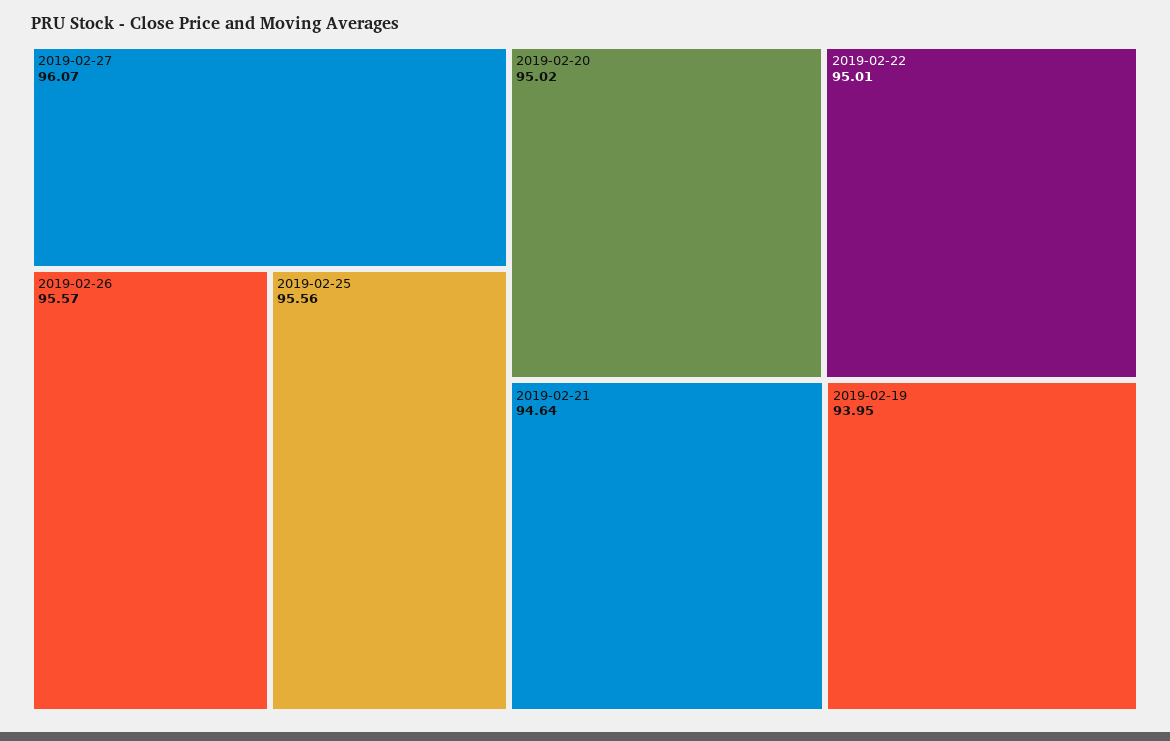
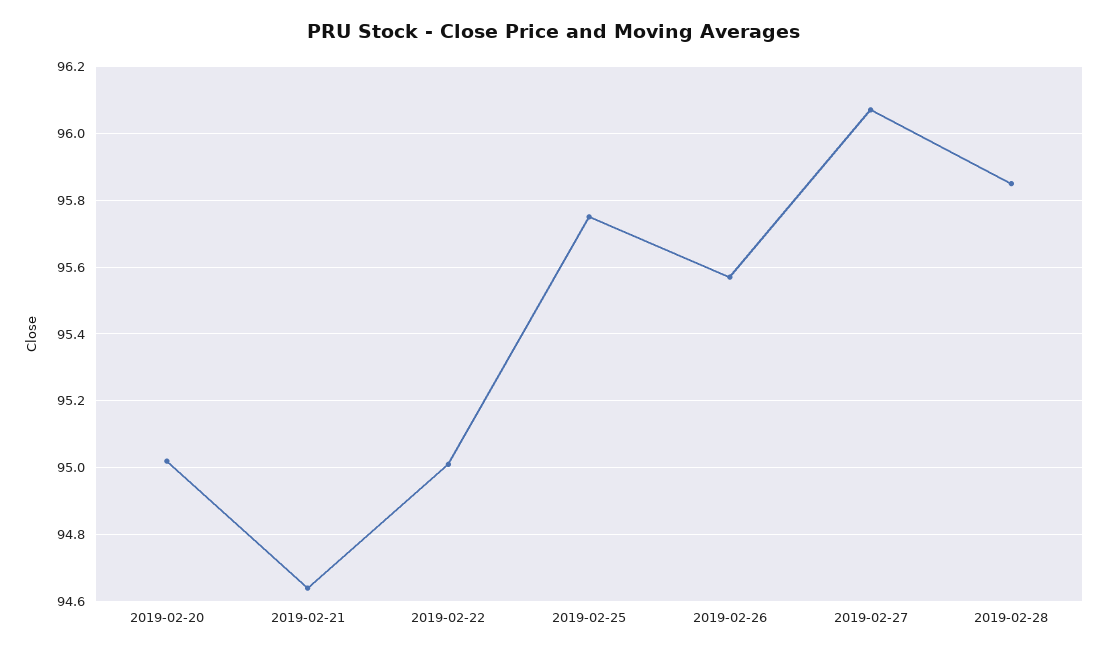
2019-02-25: 95.56 -> 95.75
2019-02-19: 93.95 -> none
2019-02-28: none -> 95.85

